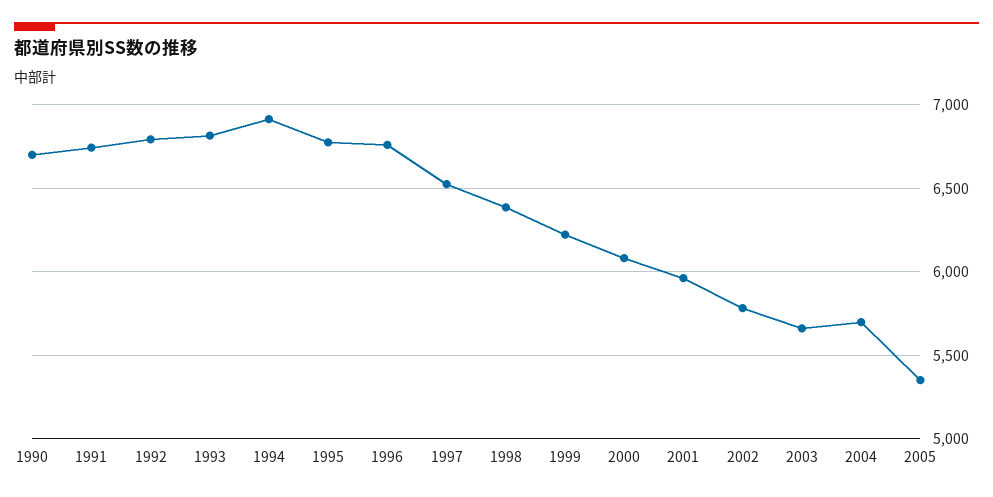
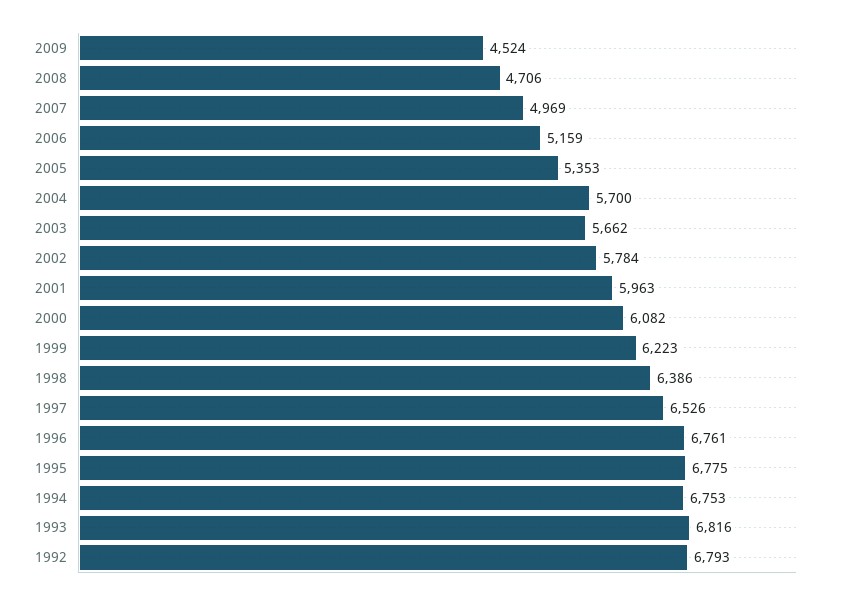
1990: 6700 -> none
1991: 6750 -> none
1994: 6900 -> 6753
2009: none -> 4524
2008: none -> 4706
2007: none -> 4969
2006: none -> 5159

